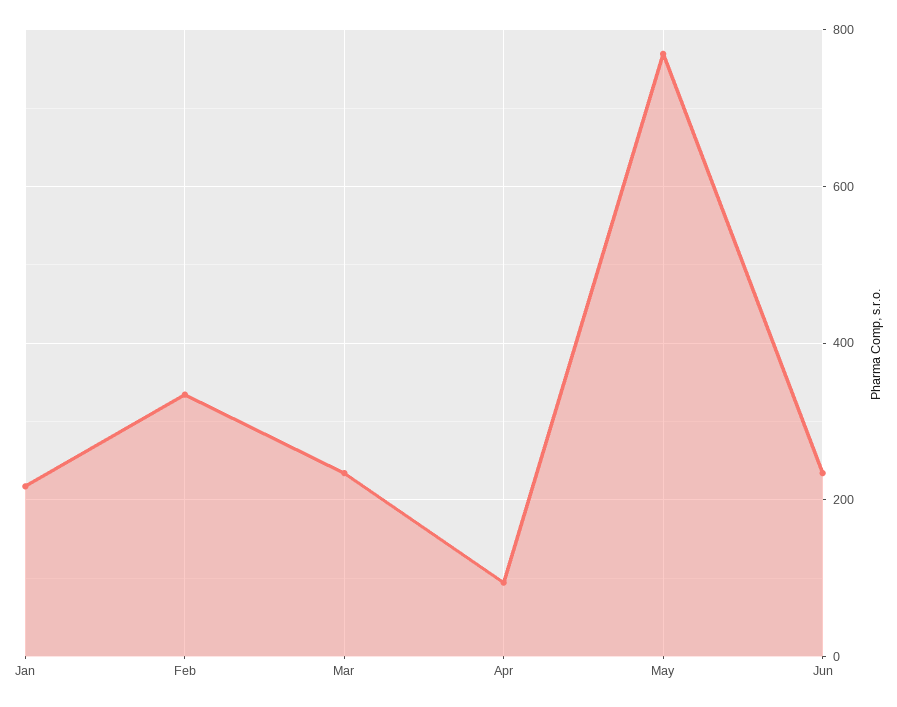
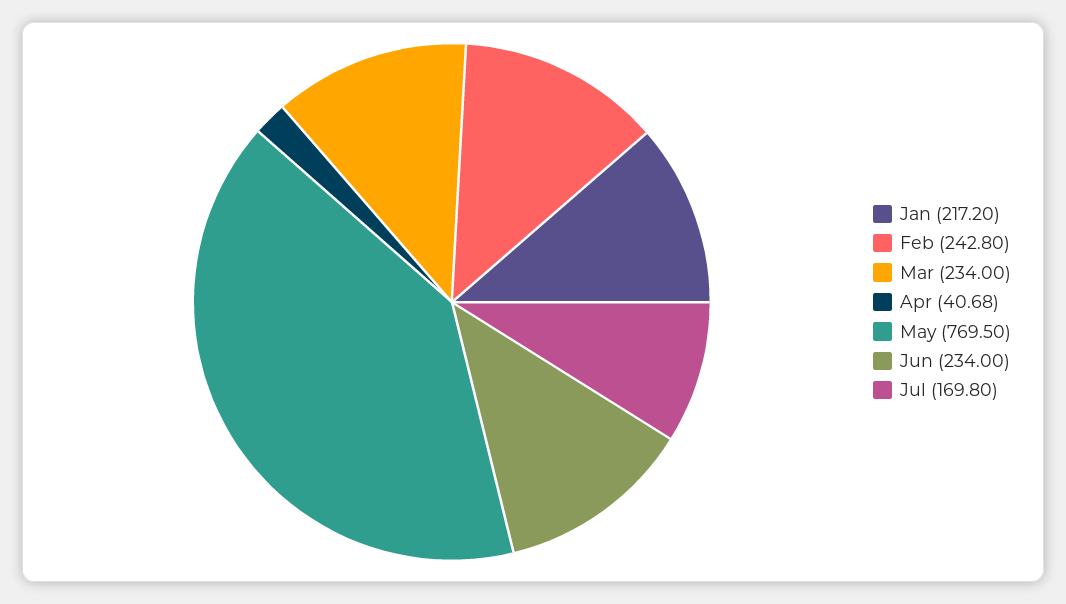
Feb: 340 -> 242.8
Apr: 100 -> 40.68
Jul: none -> 169.8

